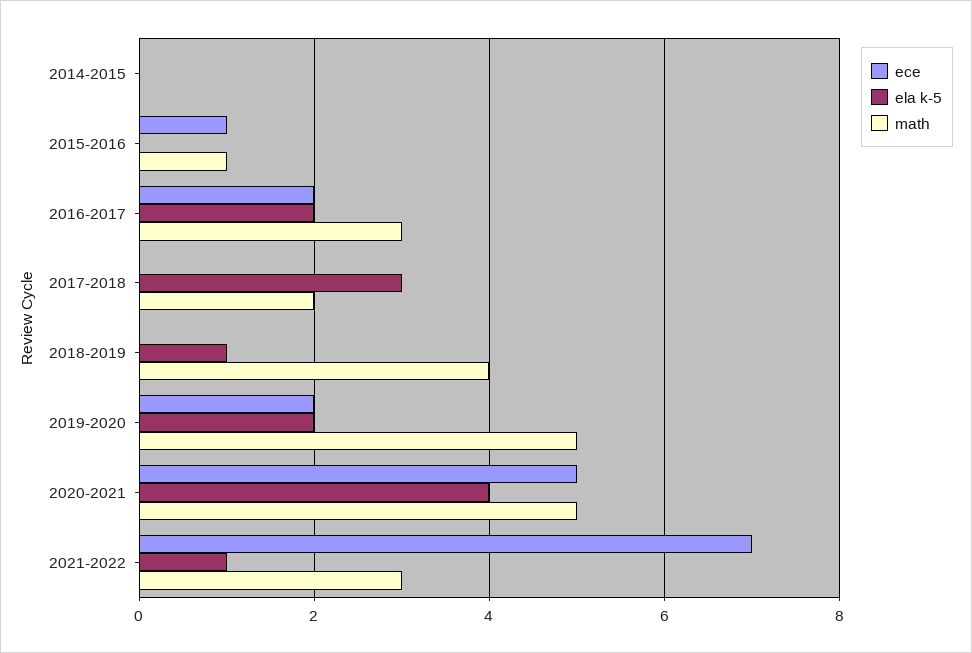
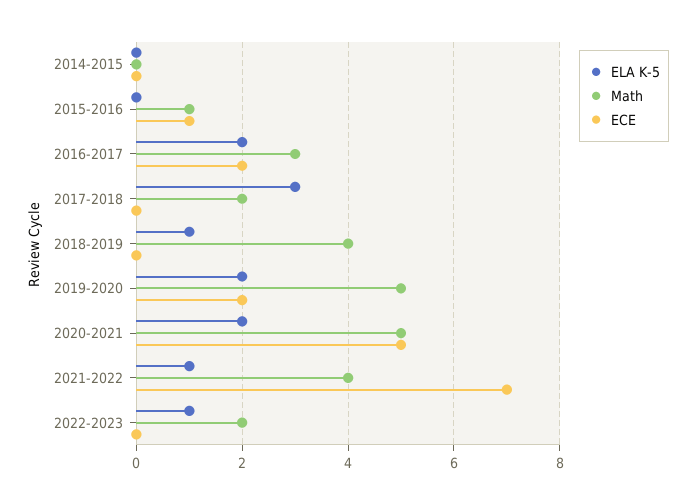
ela k-5, 2020-2021: 4 -> 2
math, 2021-2022: 3 -> 4
ela k-5, 2022-2023: none -> 1
math, 2022-2023: none -> 2
ece, 2022-2023: none -> 0

